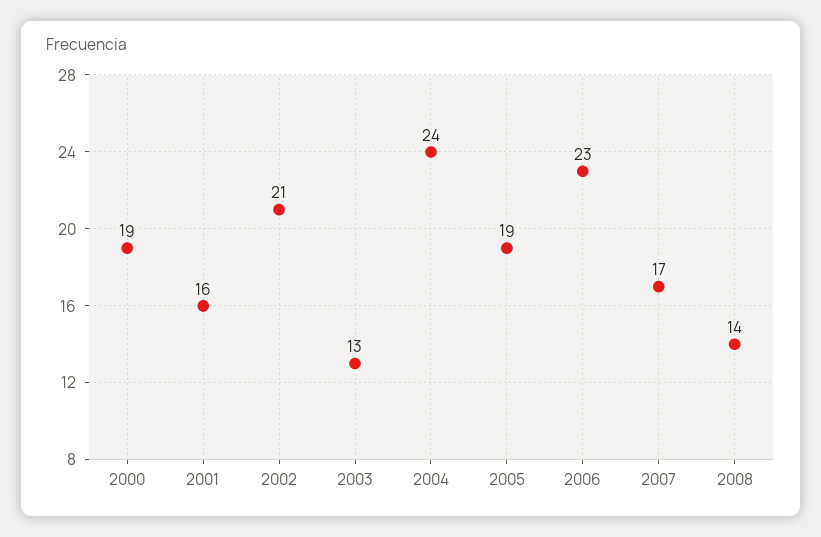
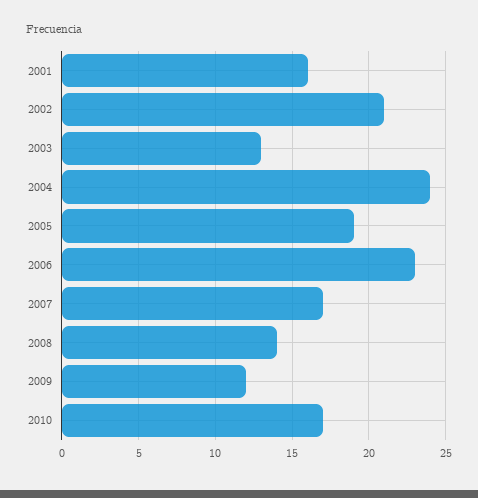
2000: 19 -> none
2009: none -> 12
2010: none -> 17

